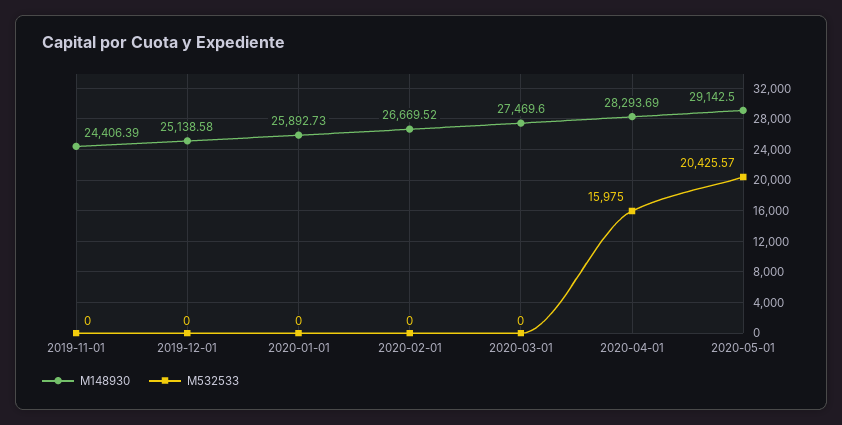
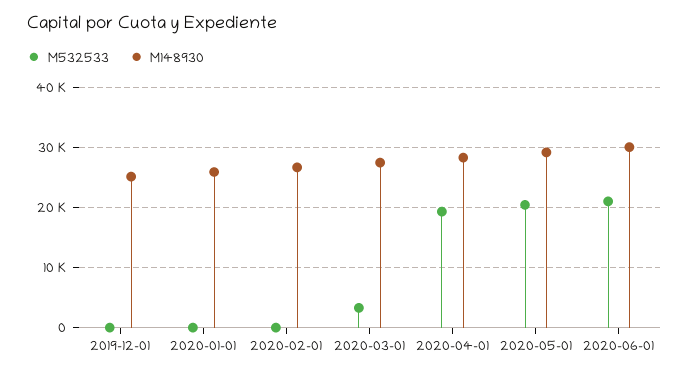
M148930, 2019-11-01: 24406.39 -> none
M532533, 2019-11-01: 0 -> none
M532533, 2020-03-01: 0 -> 3000
M532533, 2020-04-01: 15975 -> 19000
M532533, 2020-06-01: none -> 21000
M148930, 2020-06-01: none -> 30000

